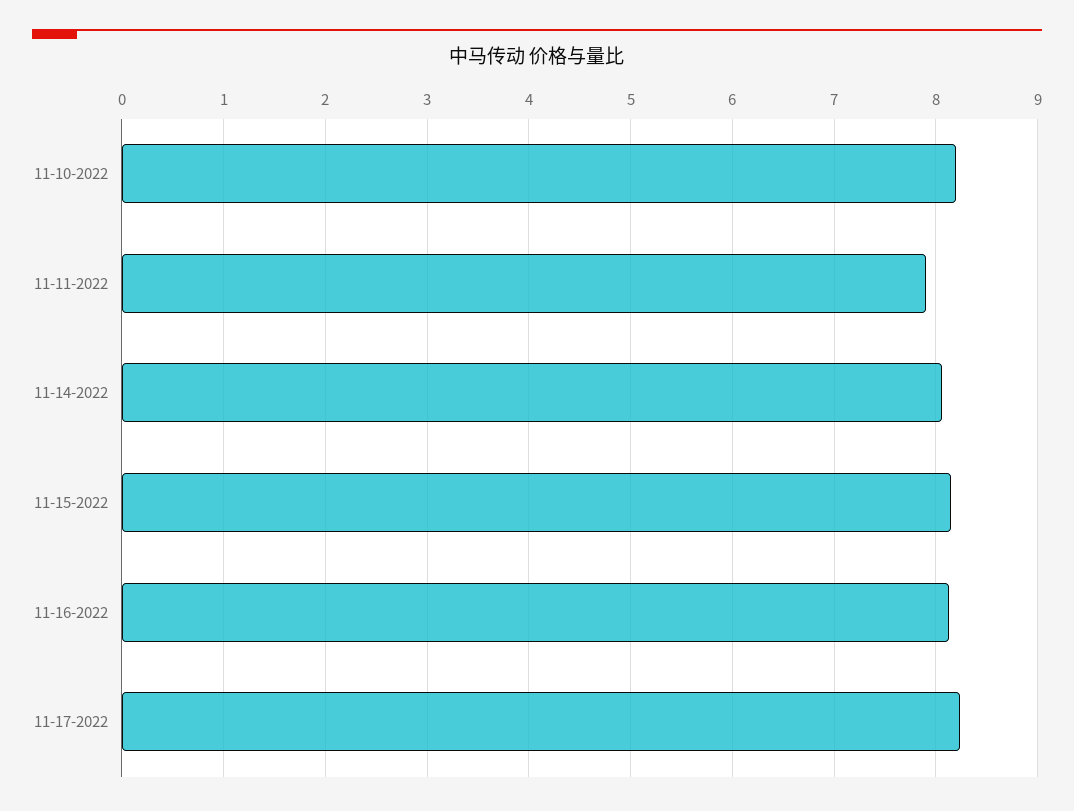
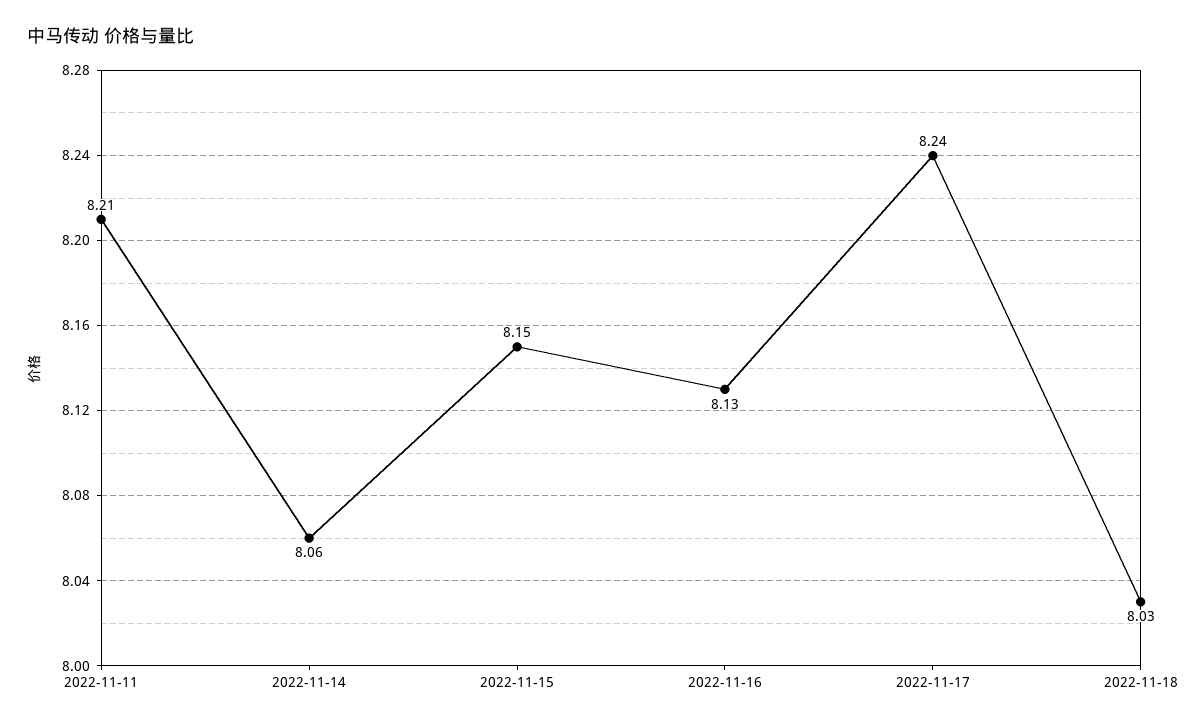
11-10-2022: 8.2 -> none
11-11-2022: 7.9 -> 8.21
2022-11-18: none -> 8.03

